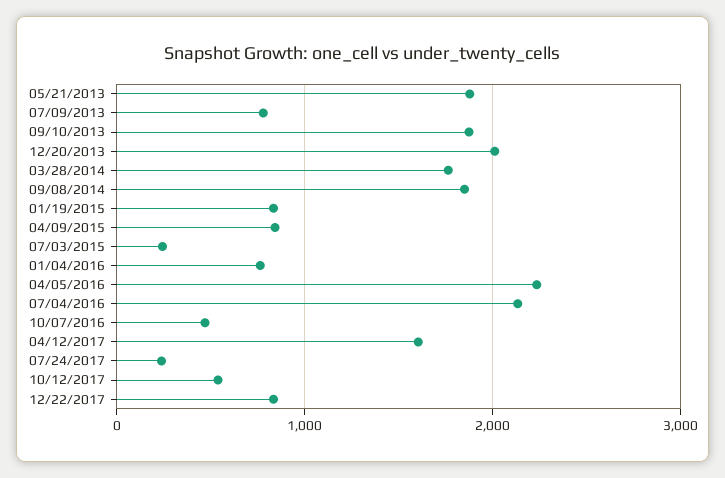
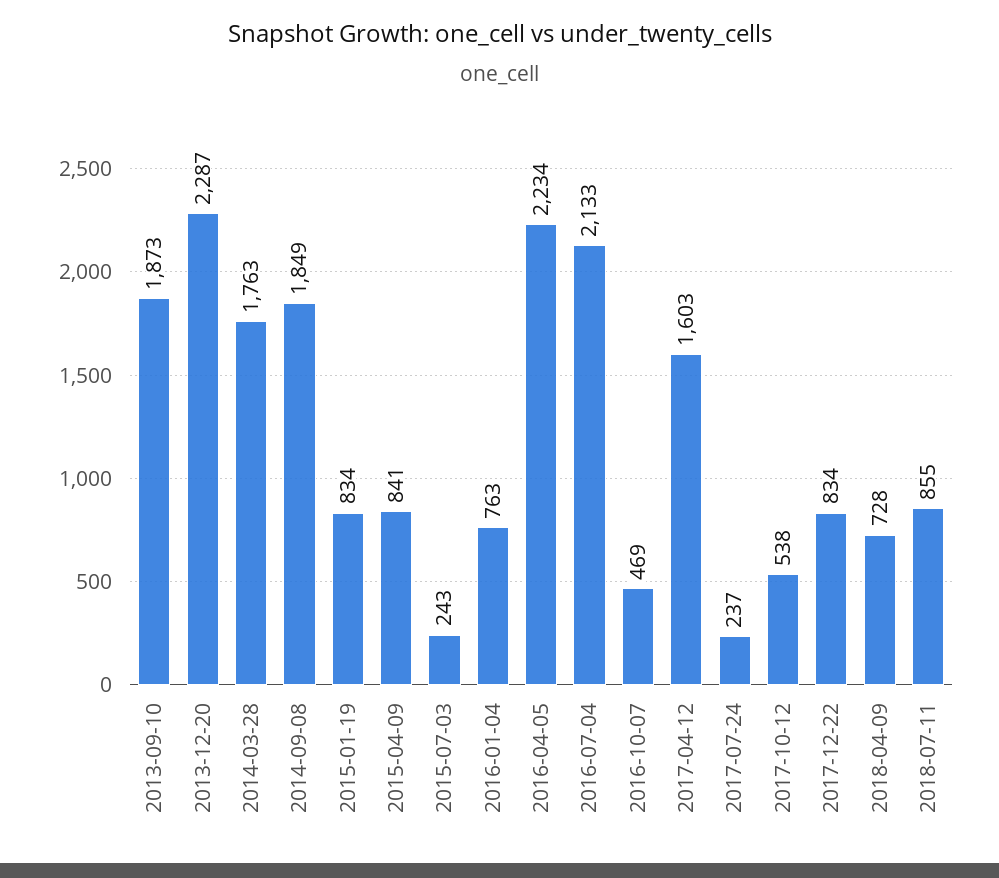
05/21/2013: 1900 -> none
07/09/2013: 800 -> none
12/20/2013: 2000 -> 2287
2018-04-09: none -> 728
2018-07-11: none -> 855

